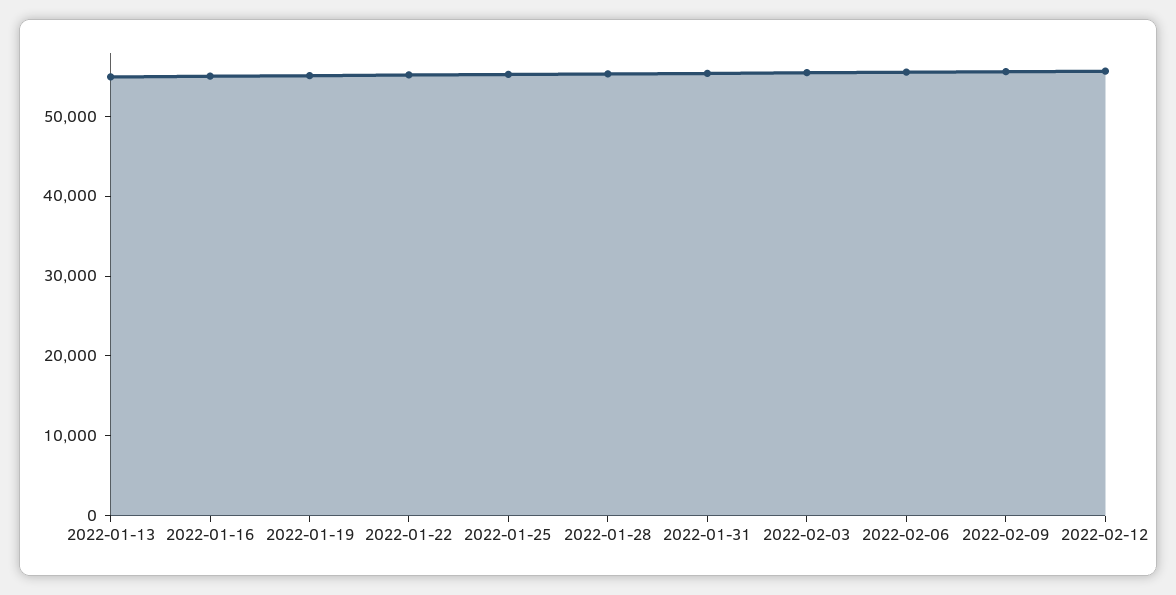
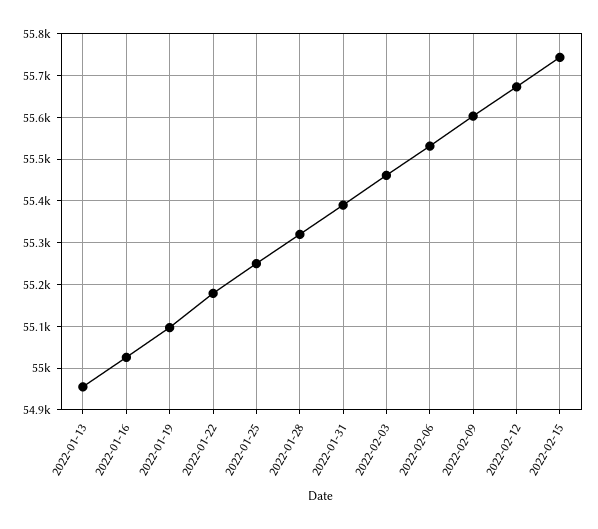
2022-02-15: none -> 55740

